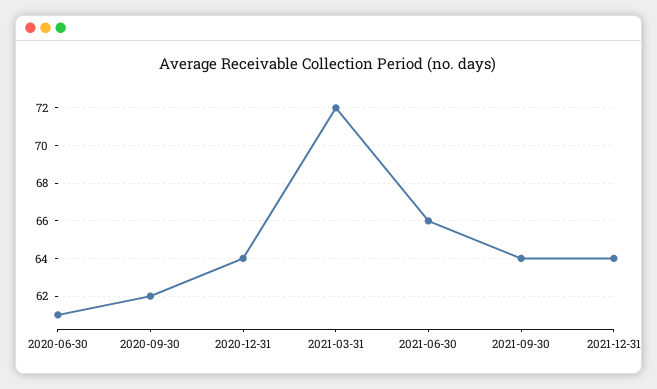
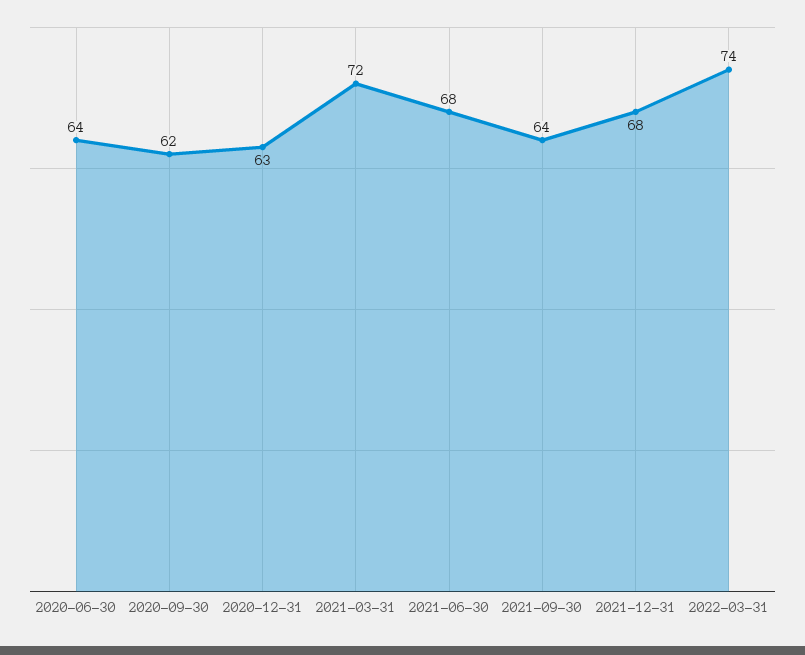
2020-06-30: 61 -> 64
2020-12-31: 64 -> 63
2021-06-30: 66 -> 68
2021-12-31: 64 -> 68
2022-03-31: none -> 74

